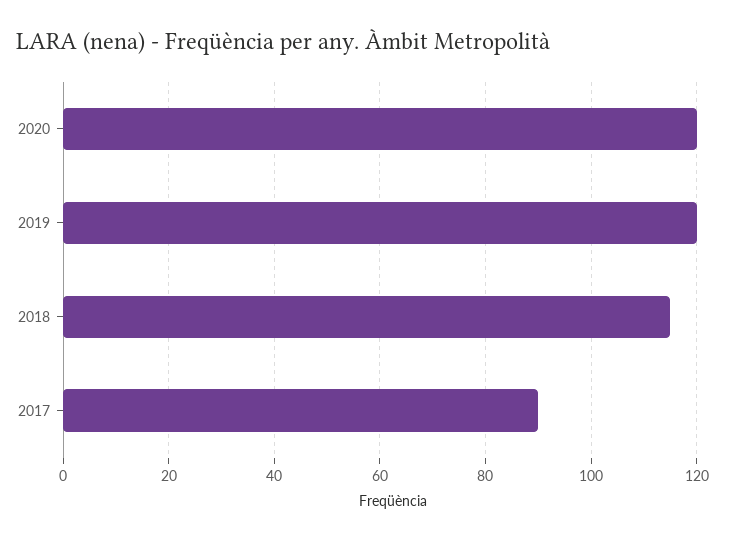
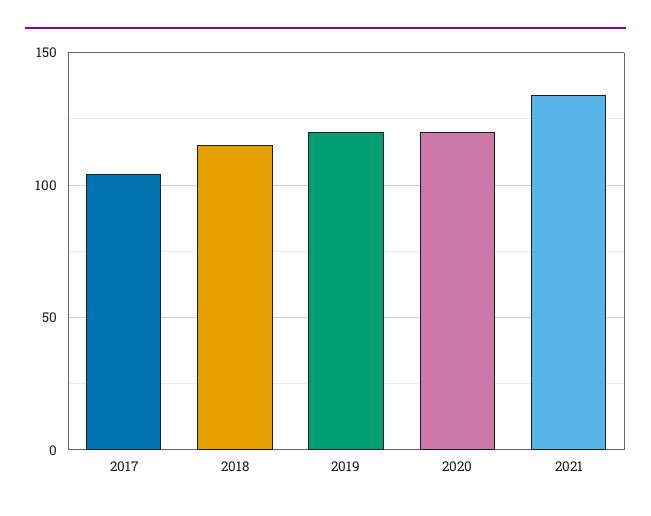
2017: 90 -> 105
2021: none -> 135

